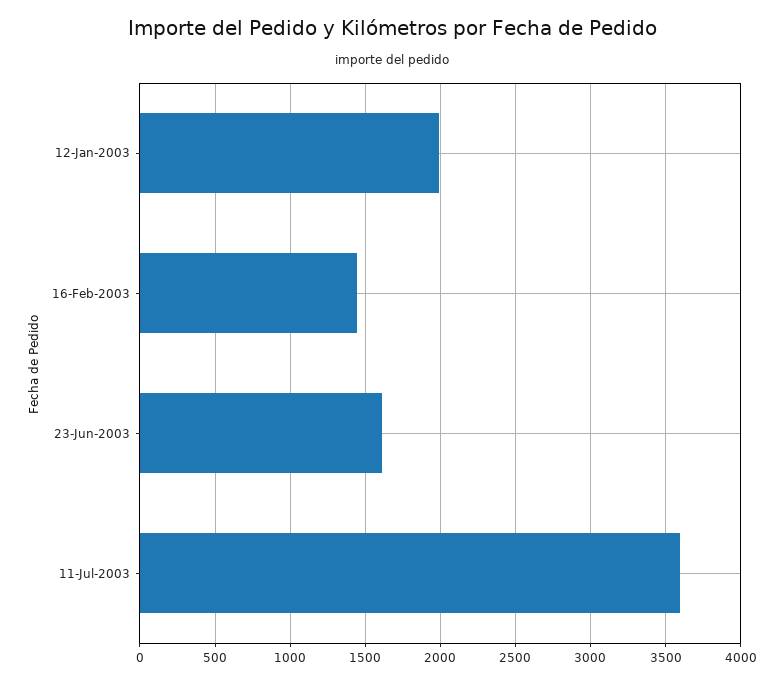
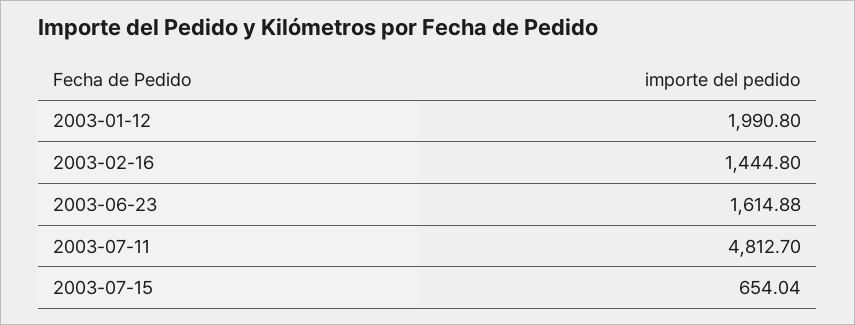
11-Jul-2003: 3600 -> 4812.7
2003-07-15: none -> 654.04

